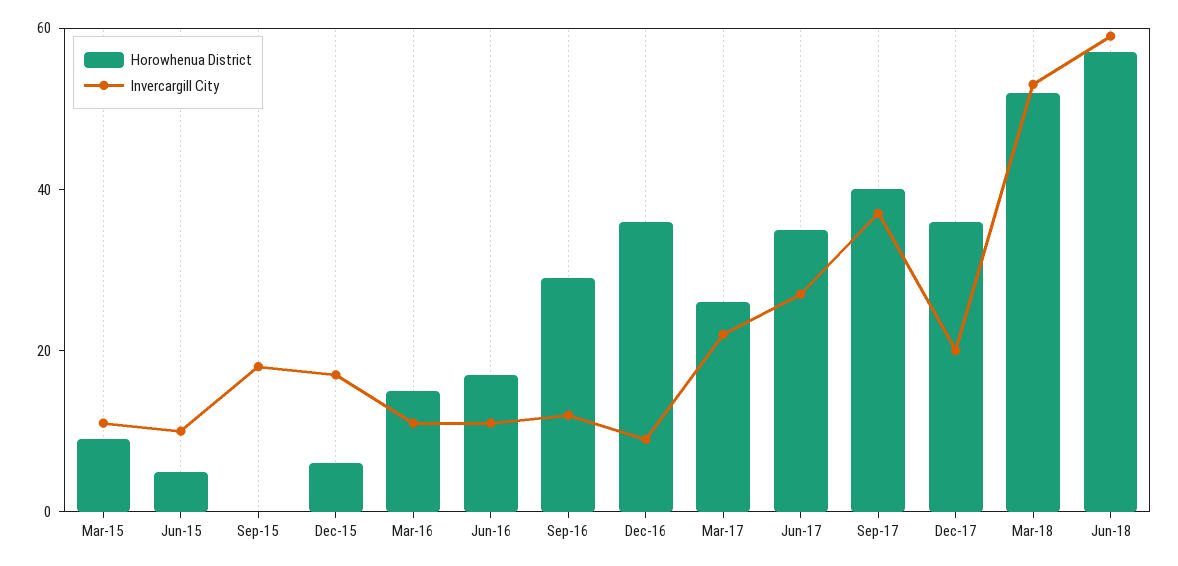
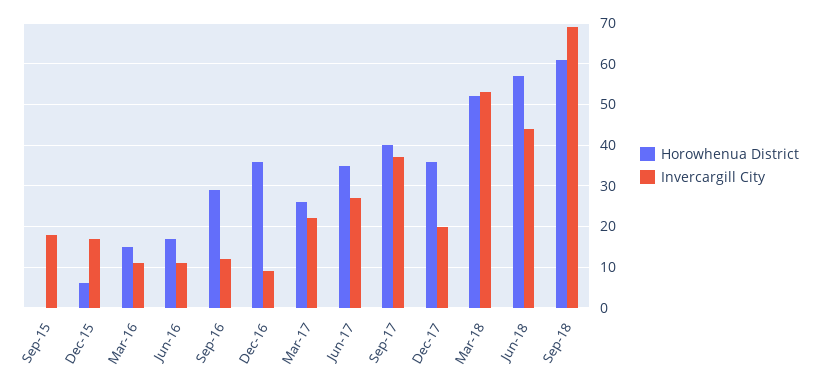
Horowhenua District, Mar-15: 10 -> none
Invercargill City, Mar-15: 10 -> none
Horowhenua District, Jun-15: 5 -> none
Invercargill City, Jun-15: 10 -> none
Invercargill City, Jun-18: 60 -> 45
Horowhenua District, Sep-18: none -> 60
Invercargill City, Sep-18: none -> 70

